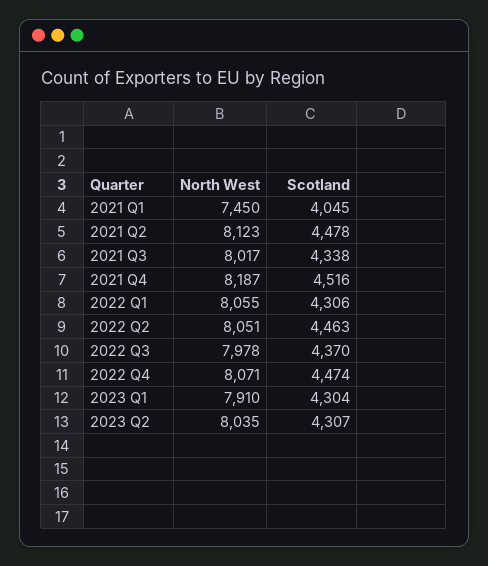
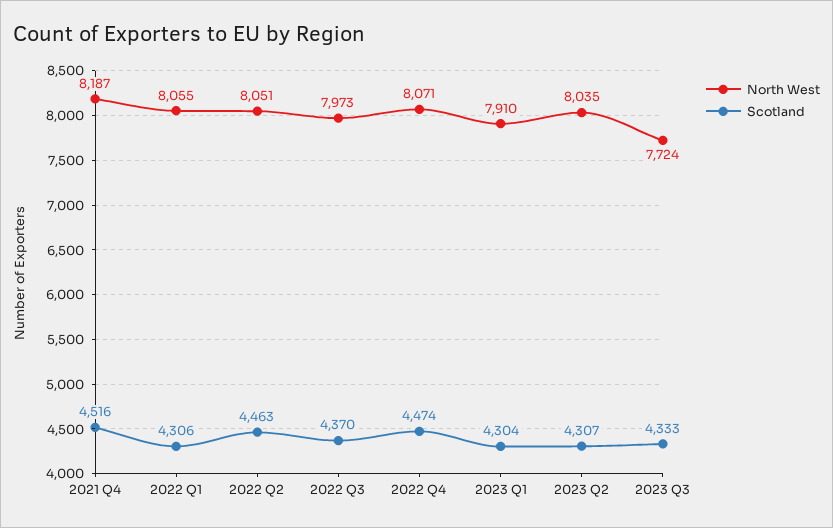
North West, 2021 Q1: 7450 -> none
Scotland, 2021 Q1: 4045 -> none
North West, 2021 Q2: 8123 -> none
Scotland, 2021 Q2: 4478 -> none
North West, 2021 Q3: 8017 -> none
Scotland, 2021 Q3: 4338 -> none
North West, 2022 Q3: 7978 -> 7973
North West, 2023 Q3: none -> 7724
Scotland, 2023 Q3: none -> 4333

